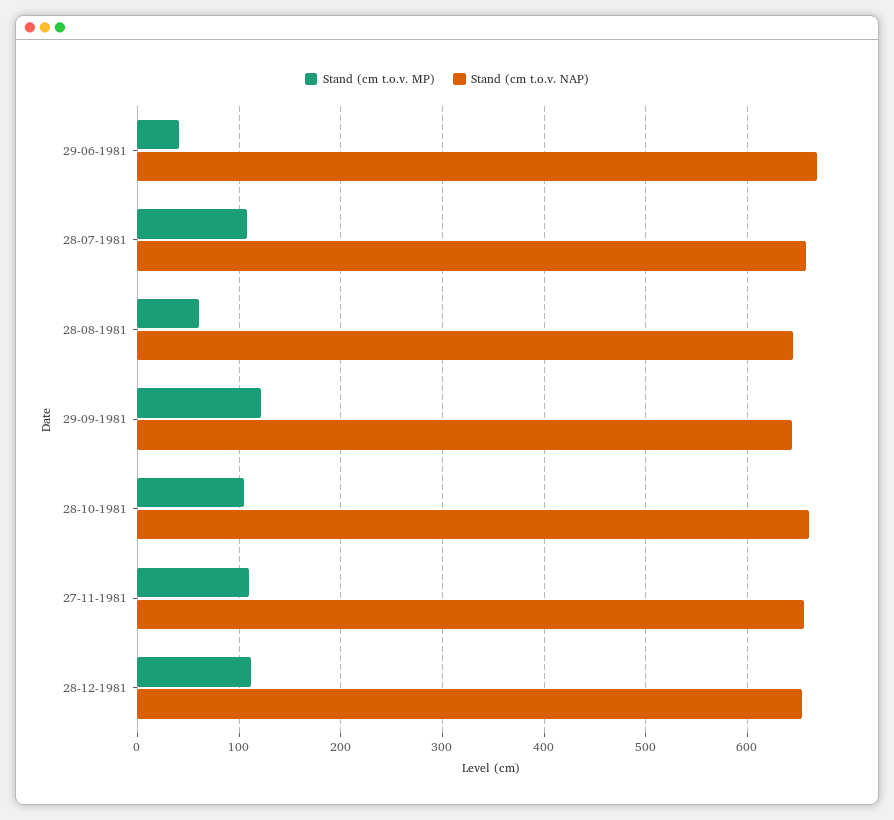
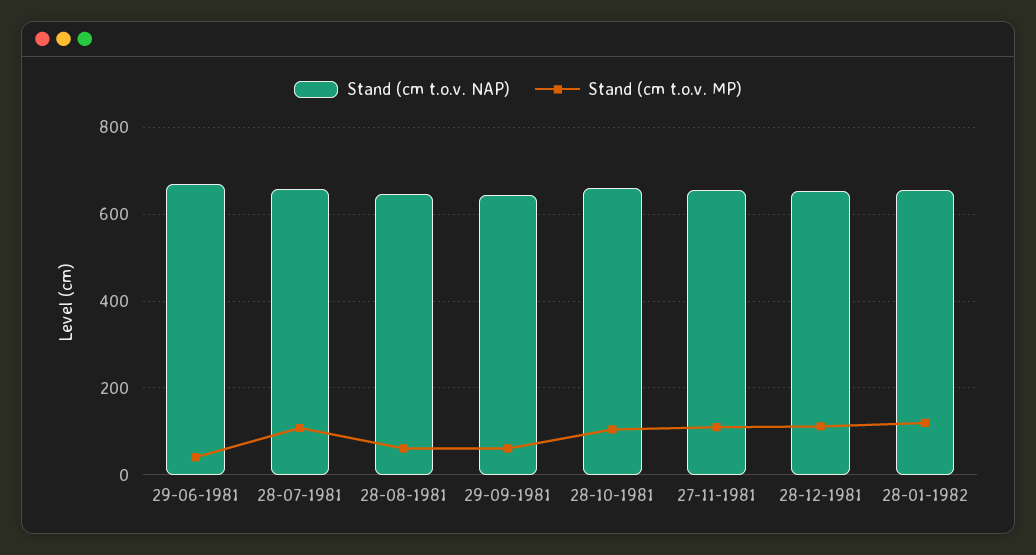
Stand (cm t.o.v. MP), 29-09-1981: 120 -> 60
Stand (cm t.o.v. NAP), 28-01-1982: none -> 660
Stand (cm t.o.v. MP), 28-01-1982: none -> 120

